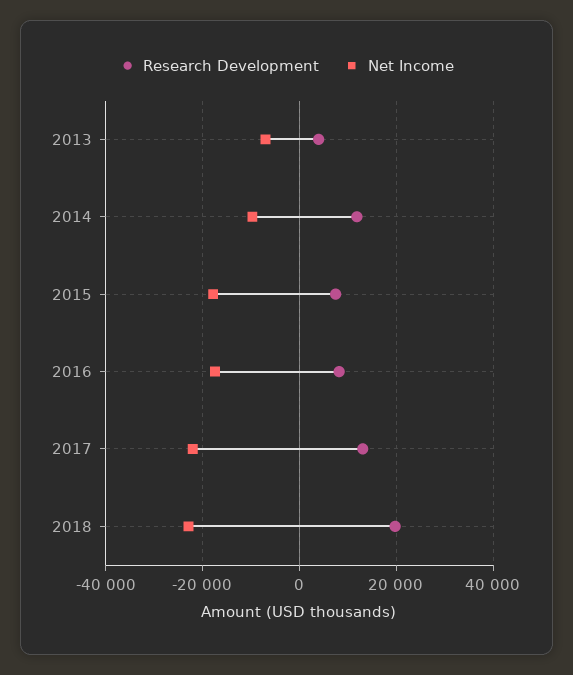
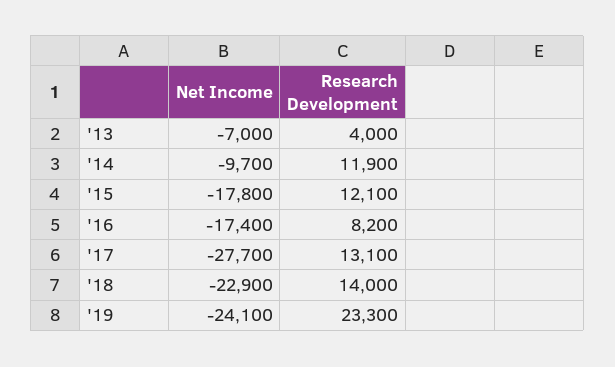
Research Development, 2015: 8000 -> 12100
Net Income, 2017: -22000 -> -27700
Research Development, 2018: 20000 -> 14000
Net Income, '19: none -> -24100
Research Development, '19: none -> 23300

